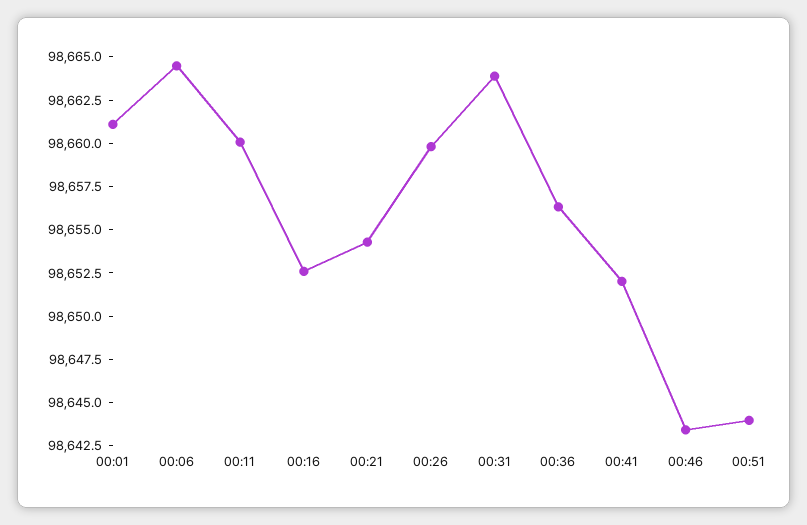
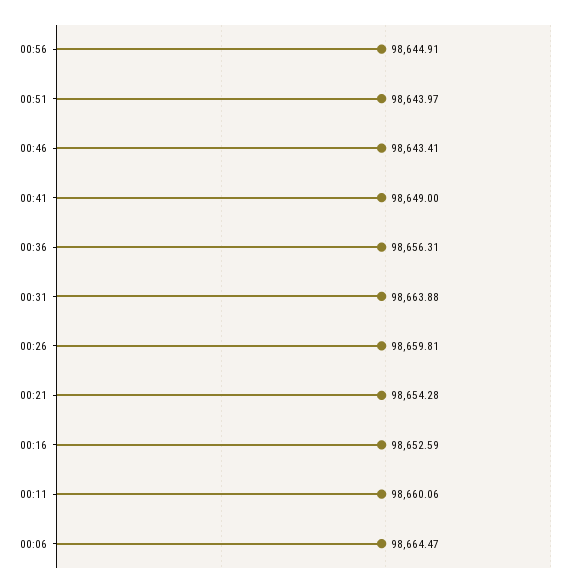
00:01: 98661 -> none
00:41: 98652 -> 98649
00:56: none -> 98644.91

